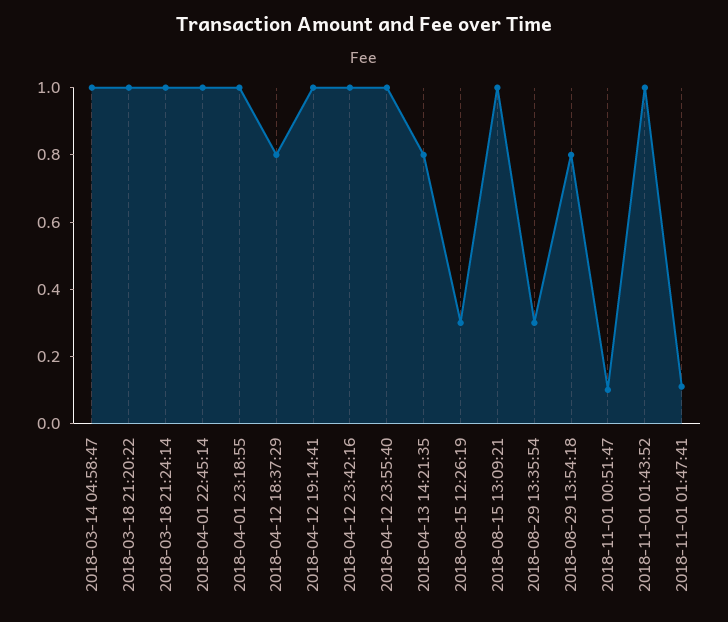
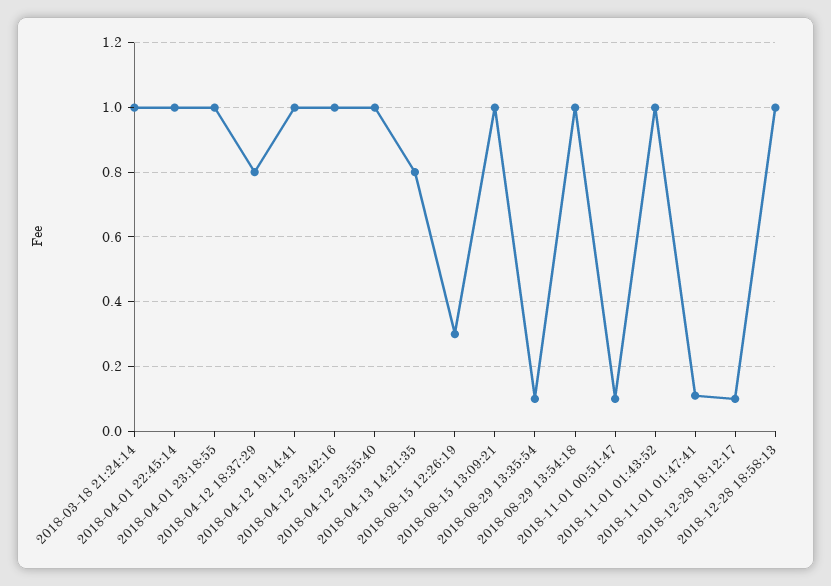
2018-03-14 04:58:47: 1 -> none
2018-03-18 21:20:22: 1 -> none
2018-08-29 13:35:54: 0.3 -> 0.1
2018-08-29 13:54:18: 0.8 -> 1
2018-12-28 18:12:17: none -> 0.1
2018-12-28 18:58:13: none -> 1

